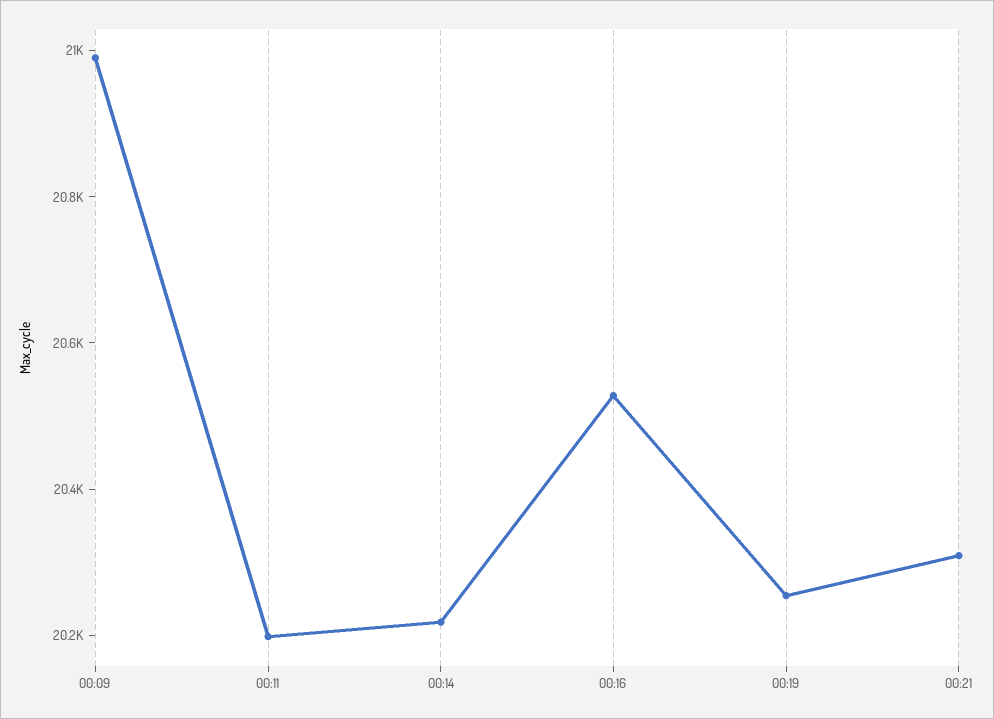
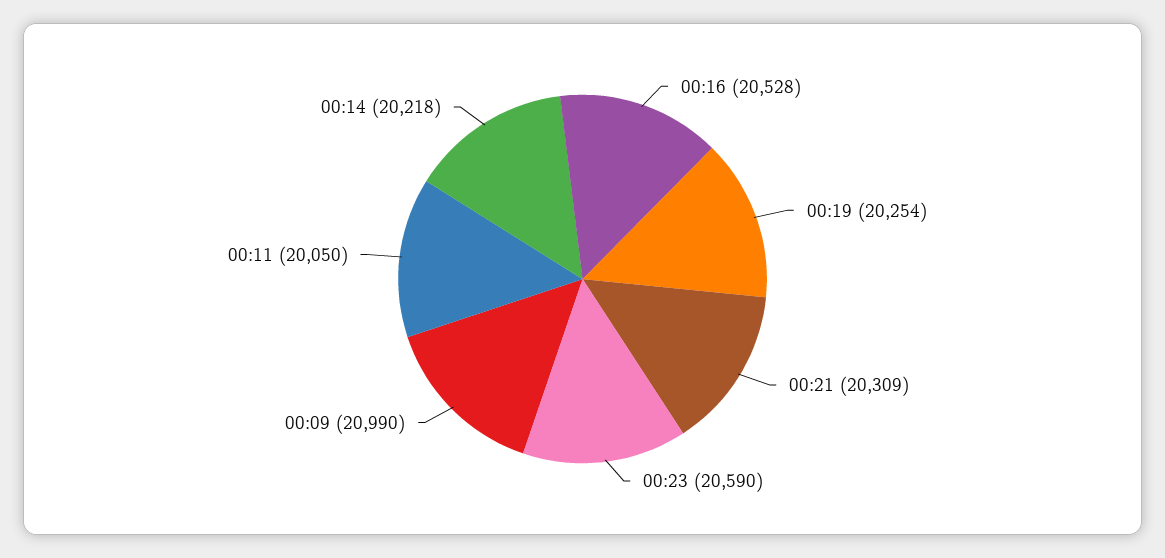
00:11: 20200 -> 20050
00:23: none -> 20590

